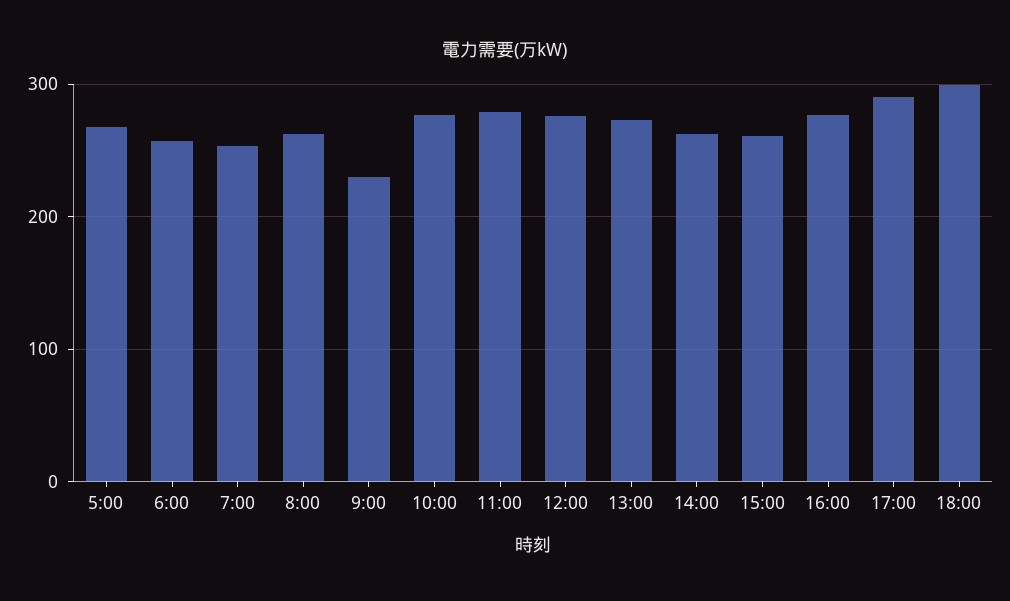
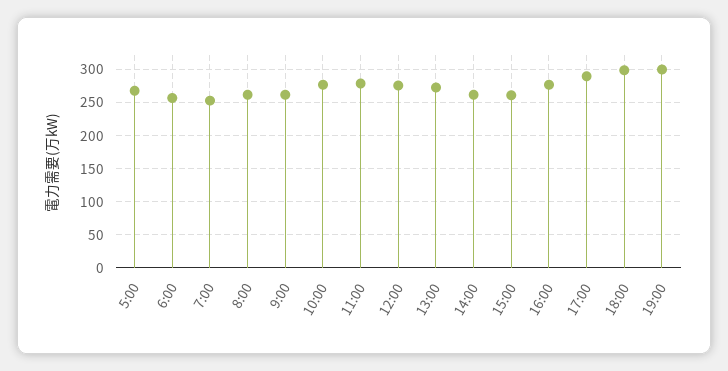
9:00: 230 -> 260
19:00: none -> 300

